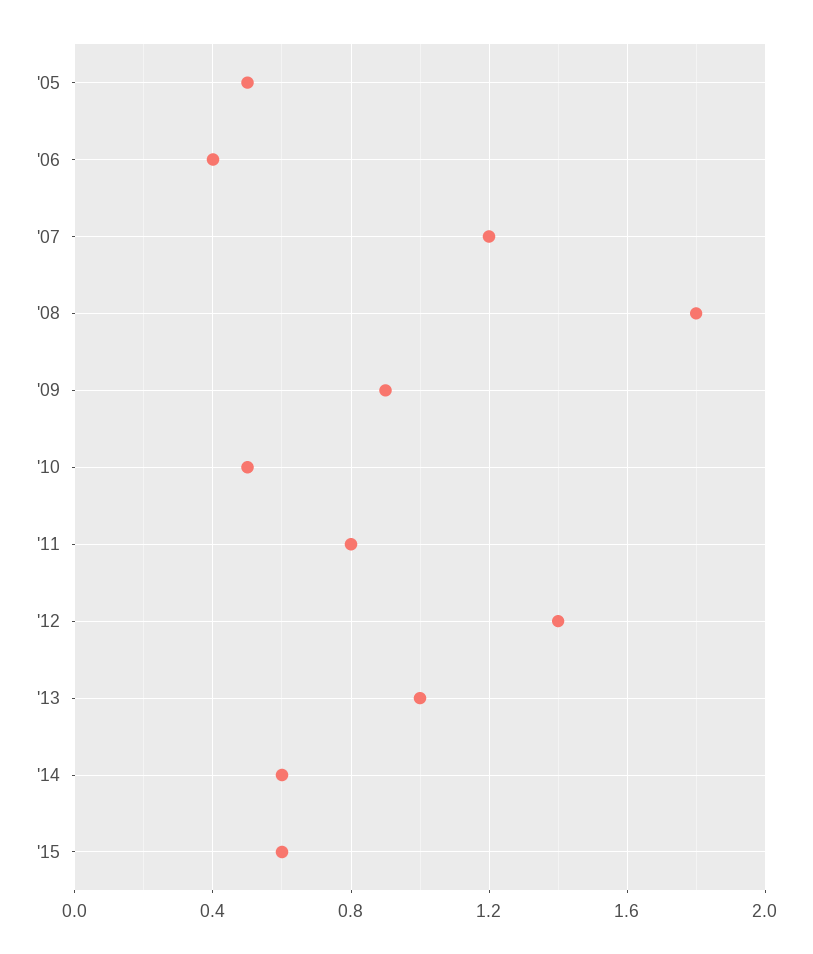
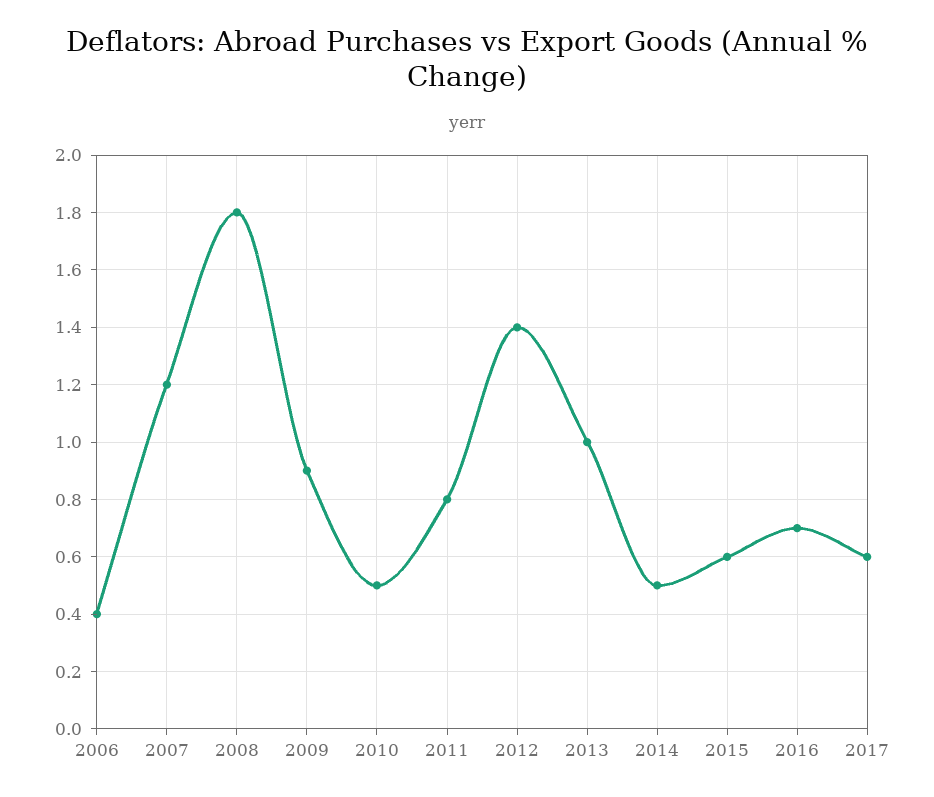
'05: 0.5 -> none
'14: 0.6 -> 0.5
2016: none -> 0.7
2017: none -> 0.6

